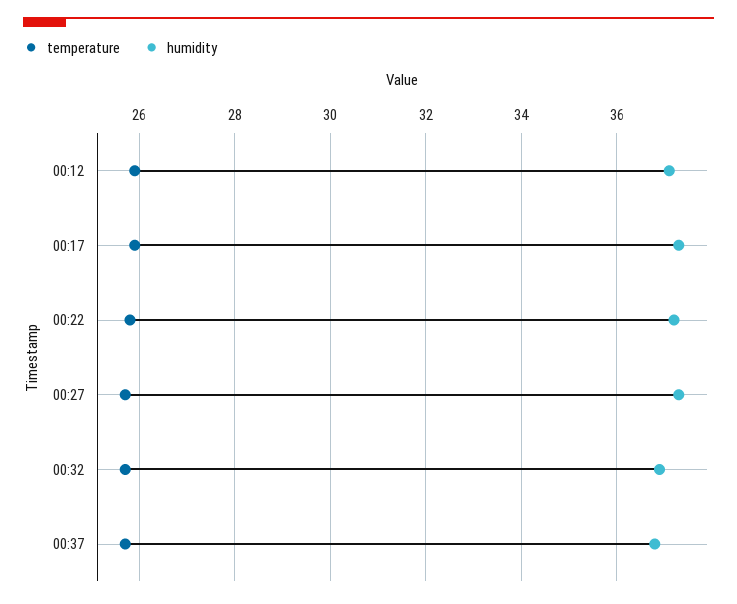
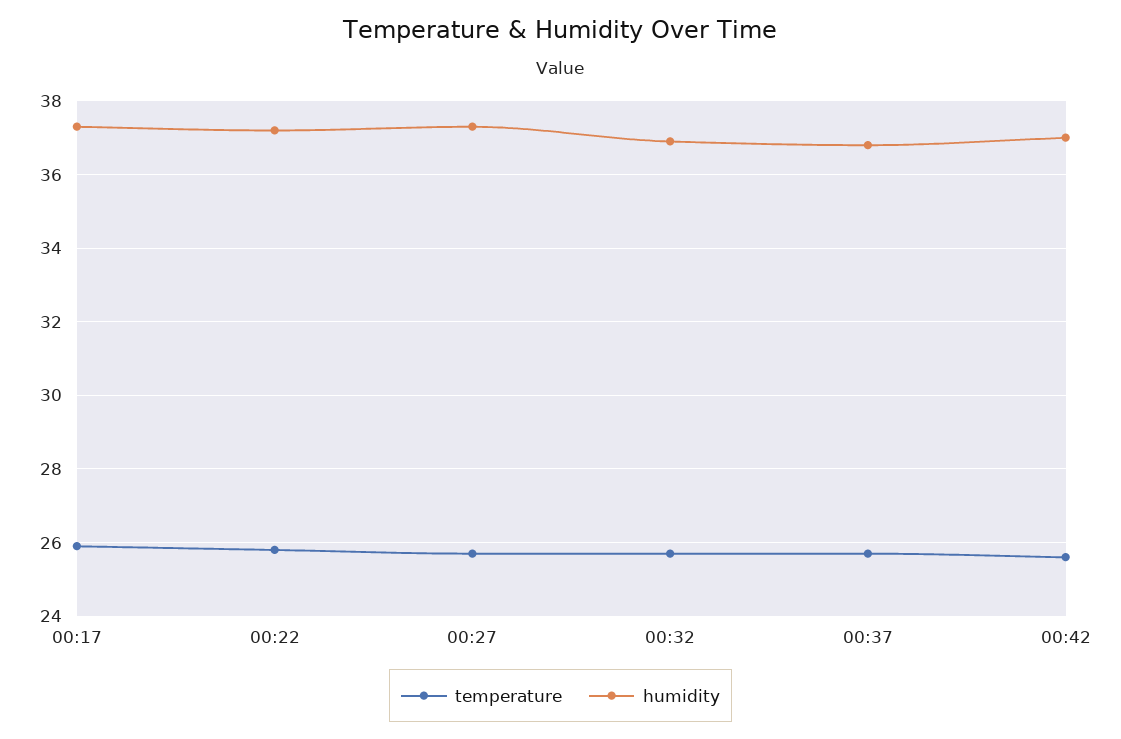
temperature, 00:12: 26 -> none
humidity, 00:12: 37 -> none
temperature, 00:42: none -> 25.5
humidity, 00:42: none -> 37

